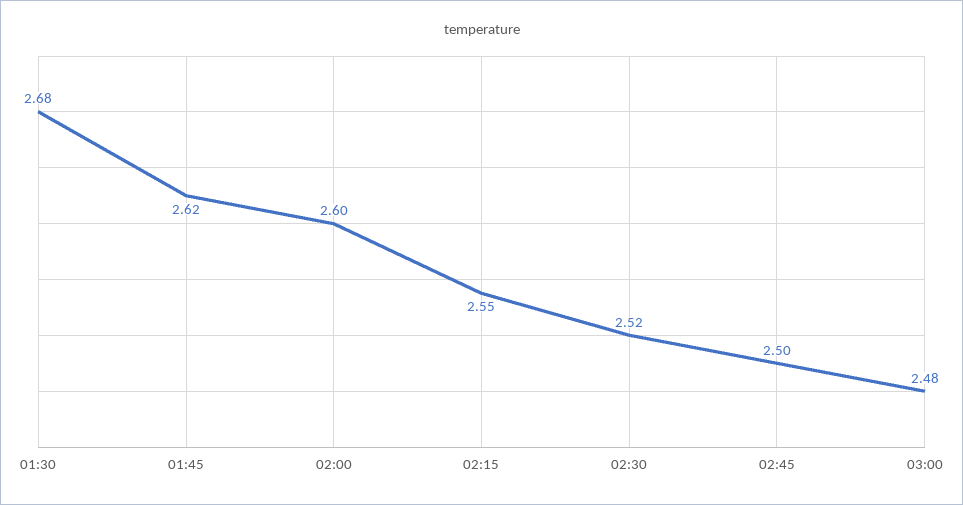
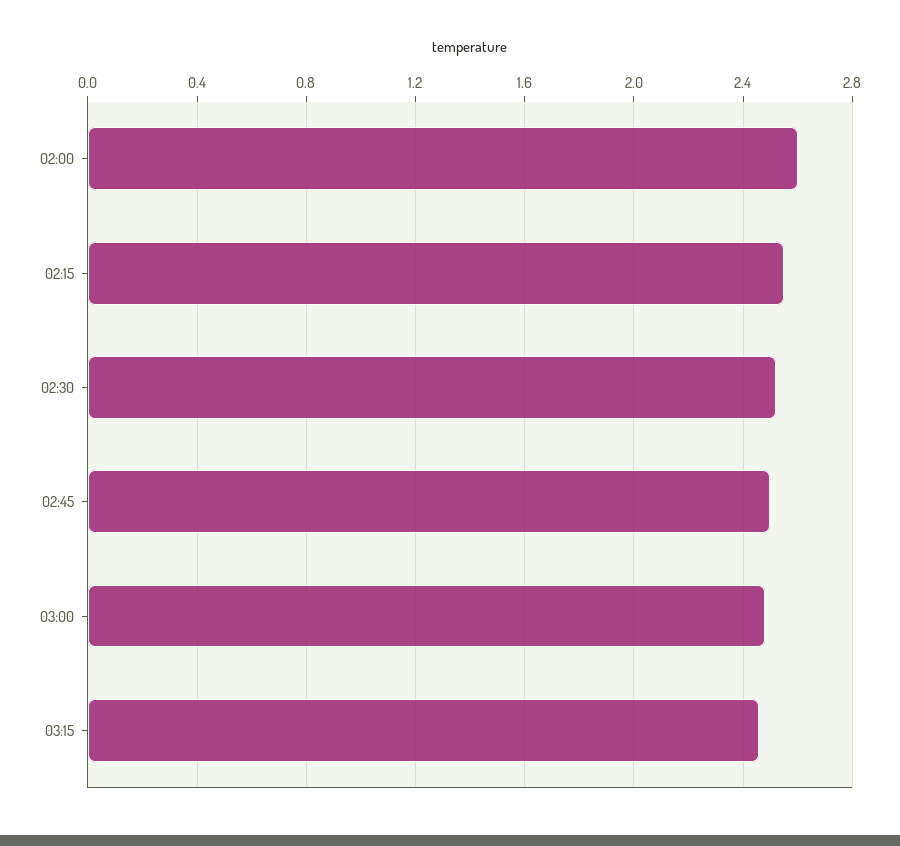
01:30: 2.68 -> none
01:45: 2.62 -> none
03:15: none -> 2.45

